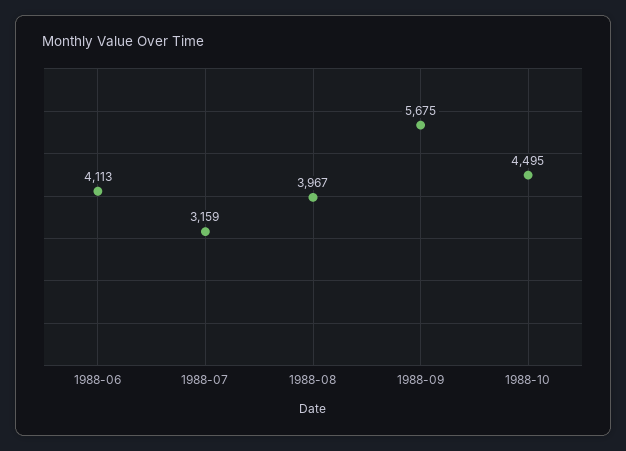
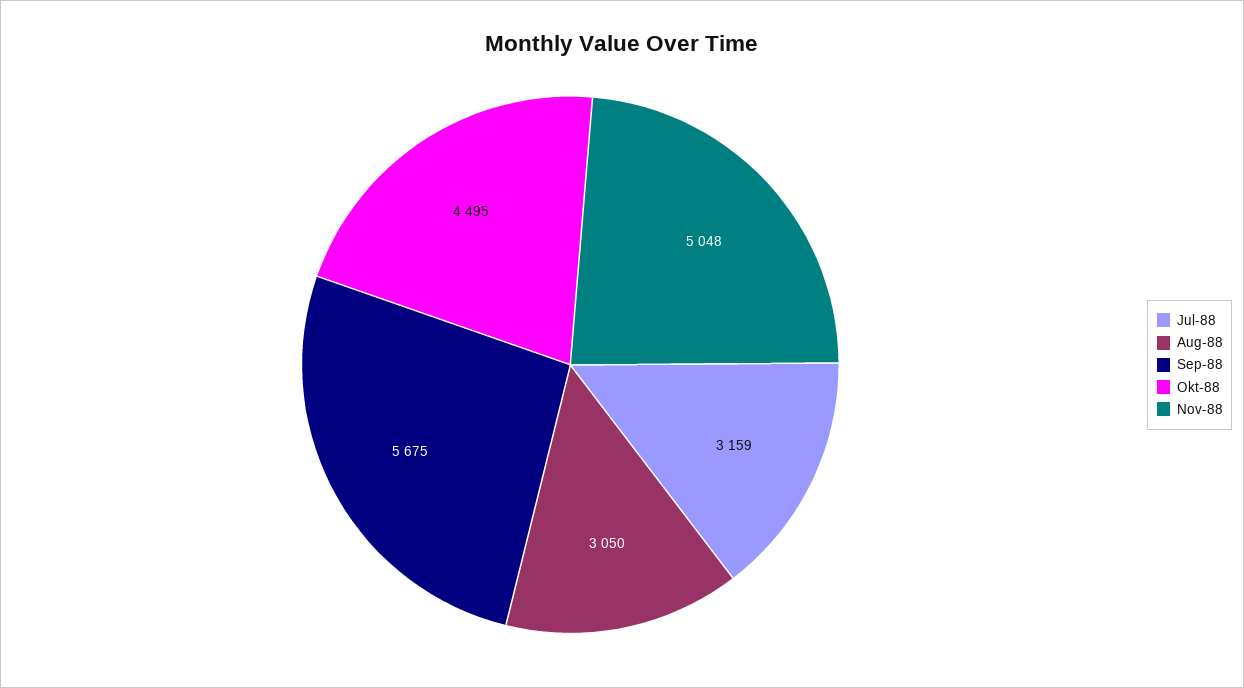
1988-06: 4113 -> none
1988-08: 3967 -> 3050
Nov-88: none -> 5048

